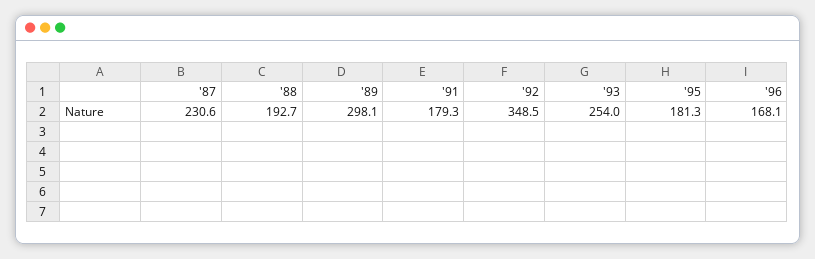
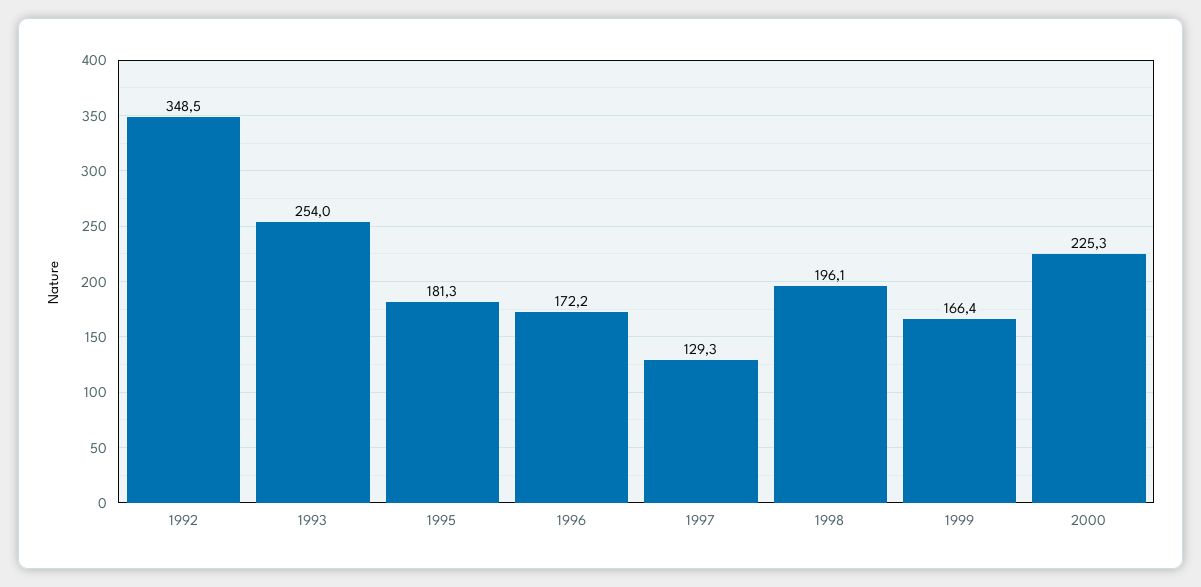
'87: 230.6 -> none
'88: 192.7 -> none
'89: 298.1 -> none
'91: 179.3 -> none
'96: 168.1 -> 172.2
1997: none -> 129.3
1998: none -> 196.1
1999: none -> 166.4
2000: none -> 225.3

